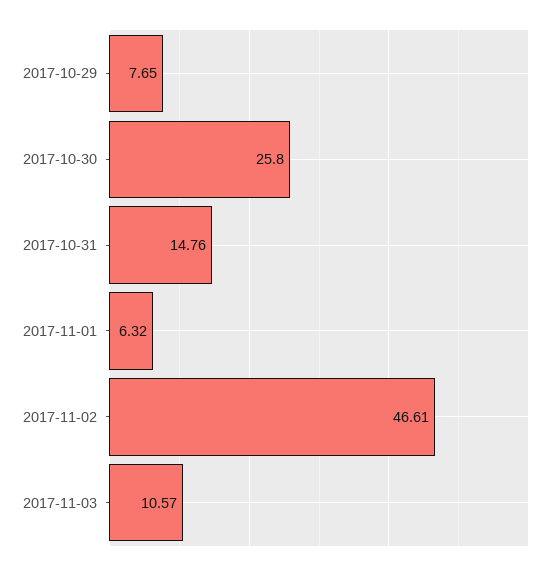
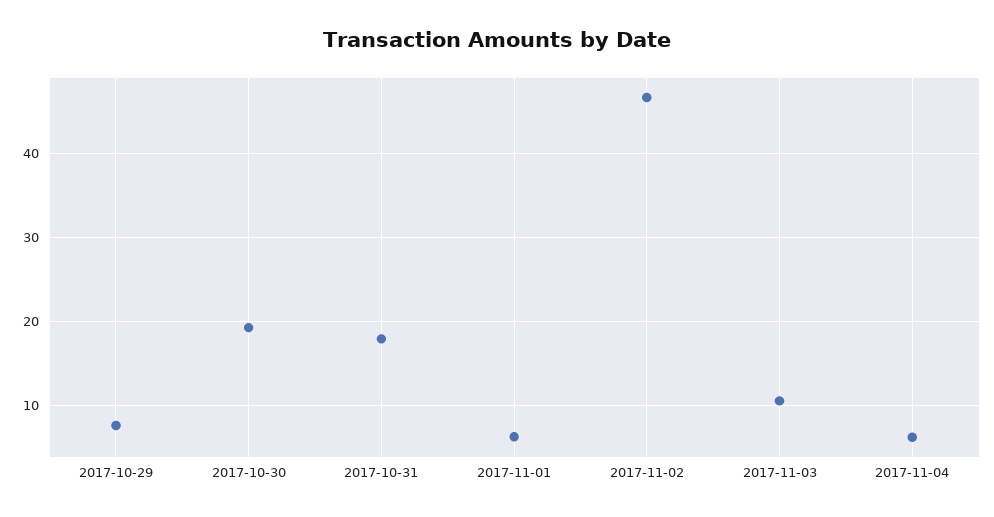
2017-10-30: 25.8 -> 19
2017-10-31: 14.76 -> 18
2017-11-04: none -> 6

